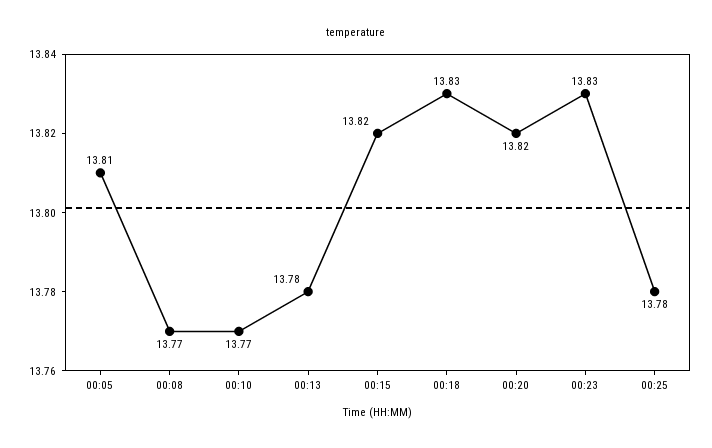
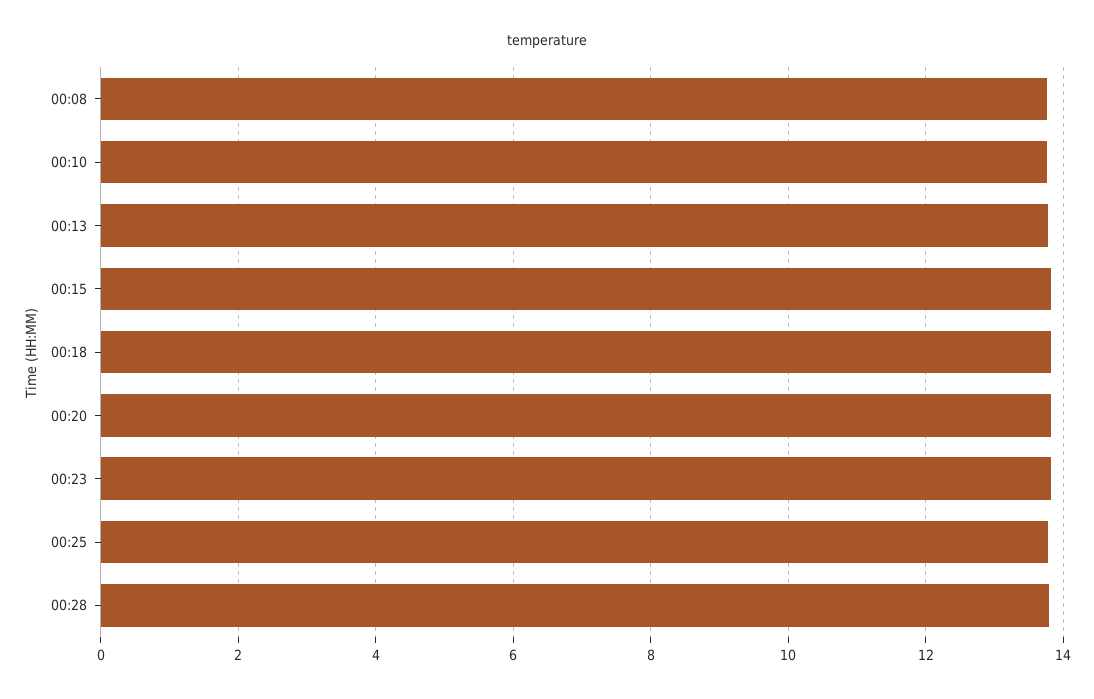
00:05: 13.81 -> none
00:28: none -> 13.8

